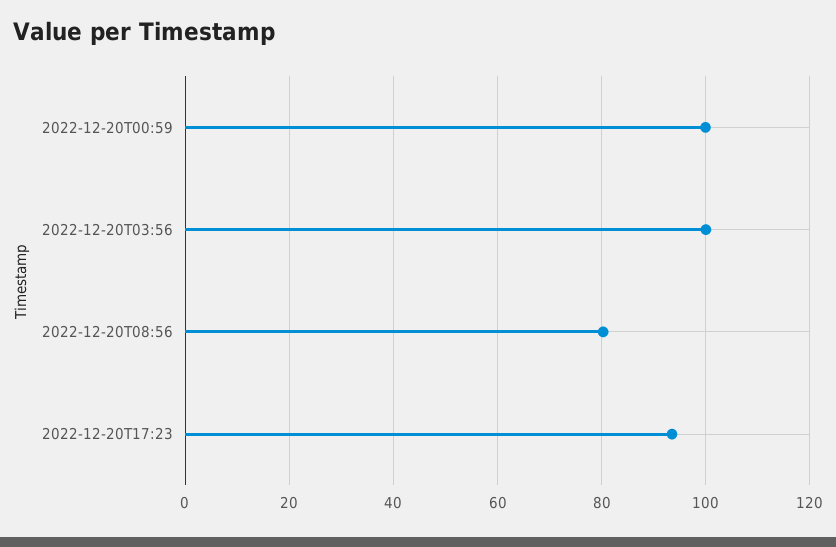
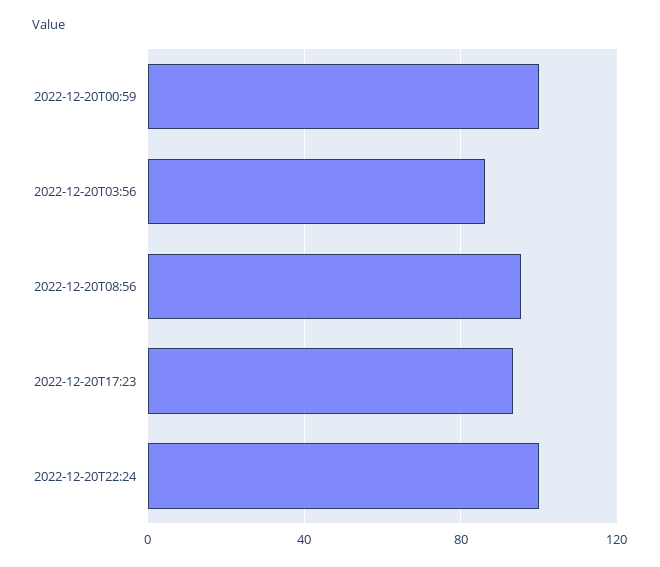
2022-12-20T03:56: 100 -> 85
2022-12-20T08:56: 80 -> 95
2022-12-20T22:24: none -> 100

